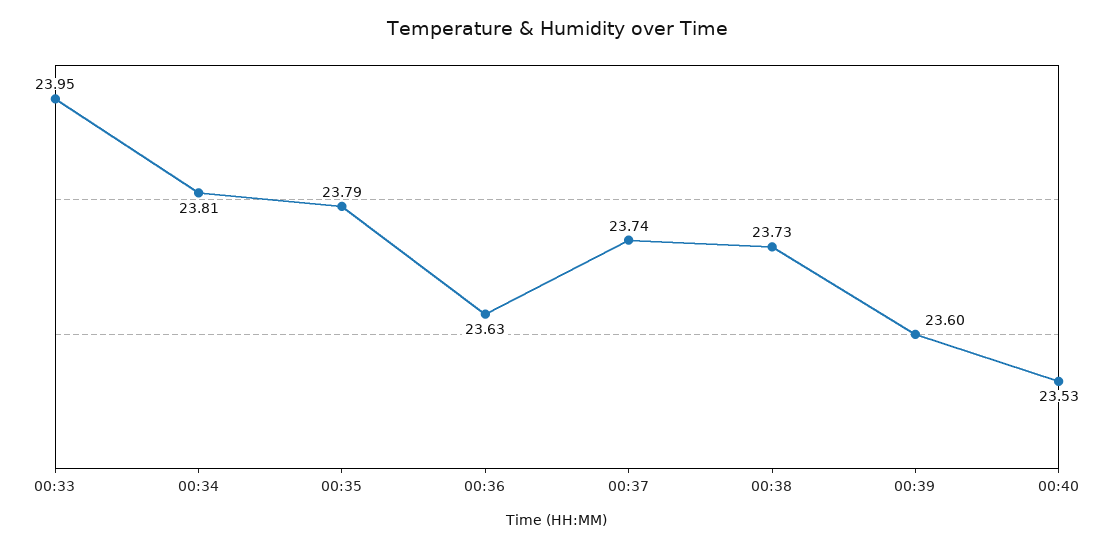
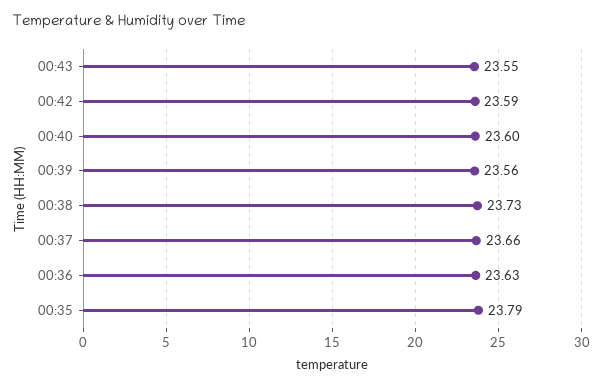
00:33: 23.95 -> none
00:34: 23.81 -> none
00:37: 23.74 -> 23.66
00:39: 23.6 -> 23.56
00:40: 23.53 -> 23.6
00:43: none -> 23.55
00:42: none -> 23.59

